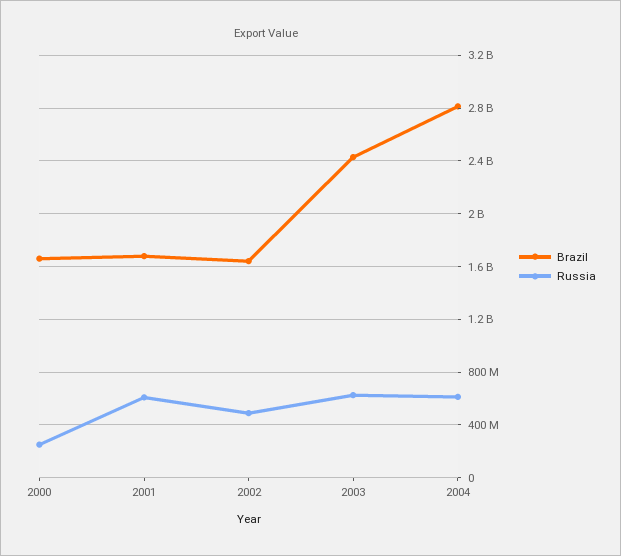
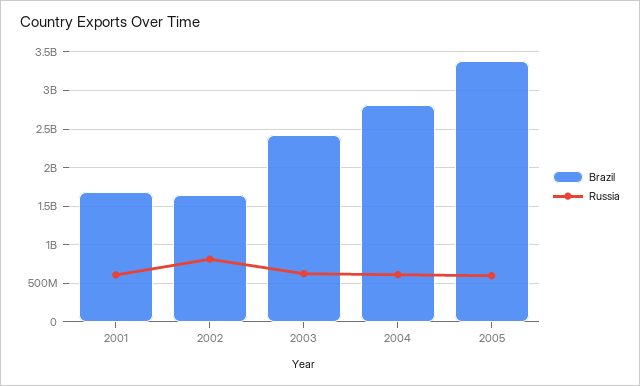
Brazil, 2000: 1650000000 -> none
Russia, 2000: 250000000 -> none
Russia, 2002: 500000000 -> 800000000
Brazil, 2005: none -> 3400000000
Russia, 2005: none -> 600000000

